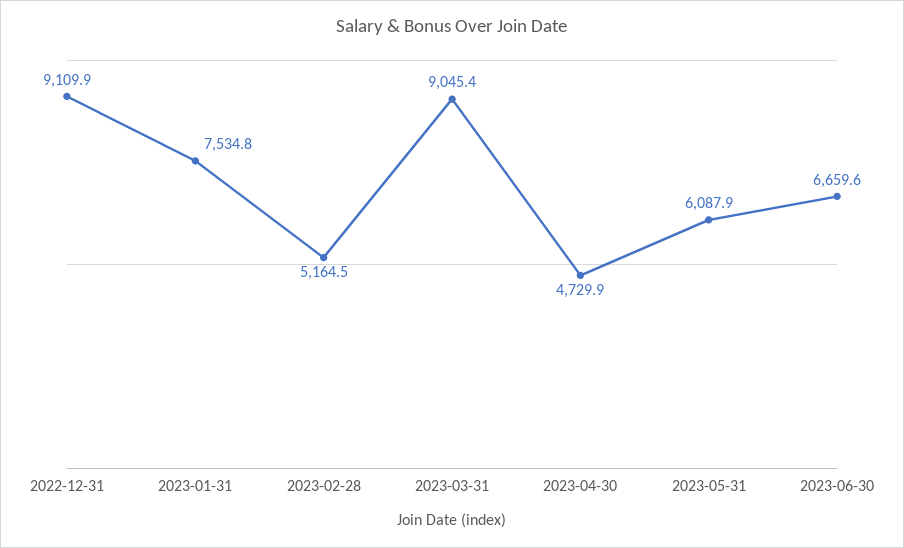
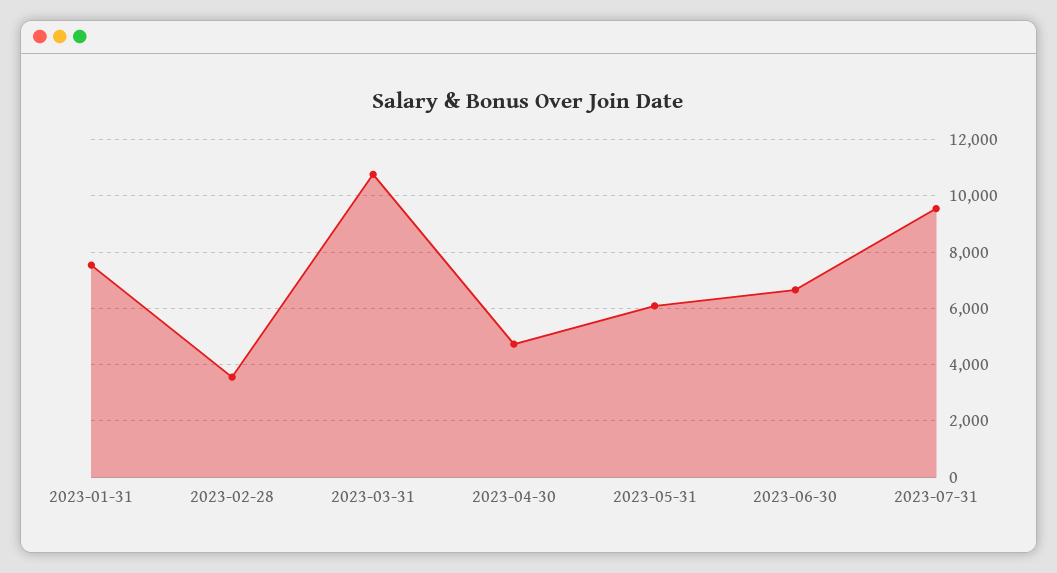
2022-12-31: 9109.9 -> none
2023-02-28: 5164.5 -> 3500
2023-03-31: 9045.4 -> 10750
2023-07-31: none -> 9500

